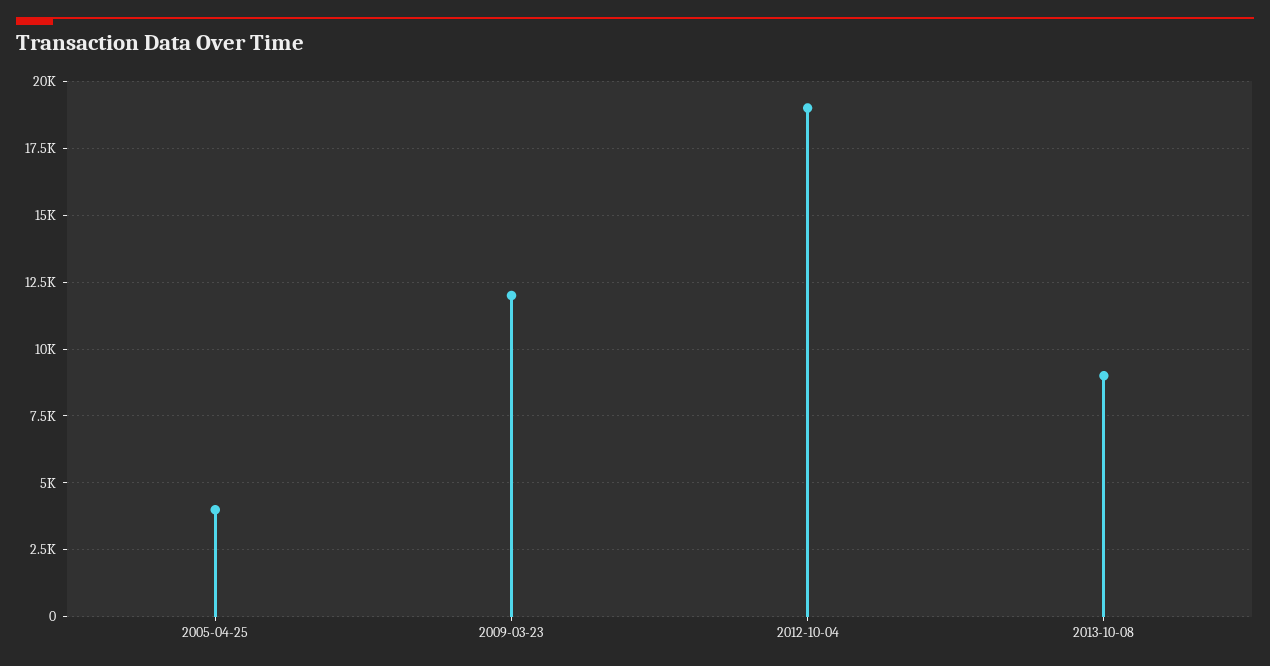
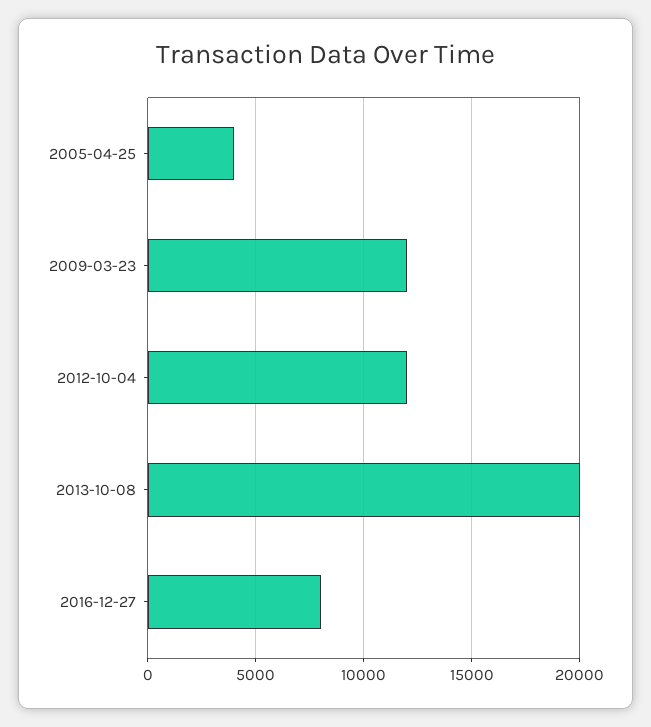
2012-10-04: 19000 -> 12000
2013-10-08: 9000 -> 20000
2016-12-27: none -> 8000

